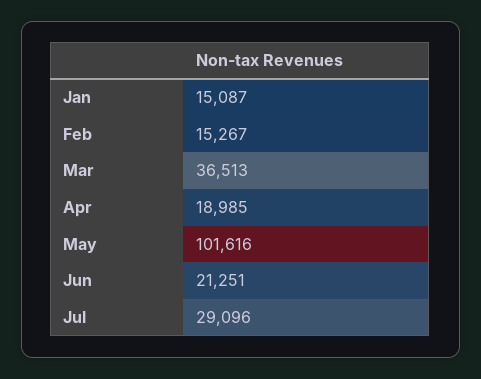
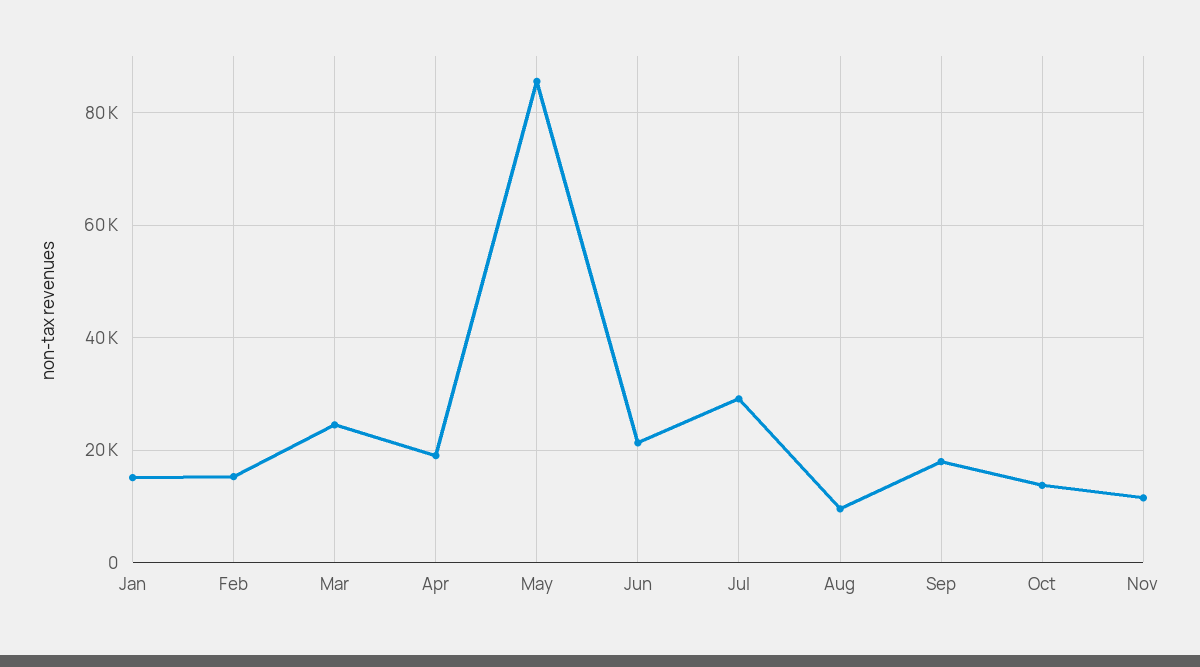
Mar: 36513 -> 24000
May: 101616 -> 86000
Aug: none -> 10000
Sep: none -> 18000
Oct: none -> 14000
Nov: none -> 12000

